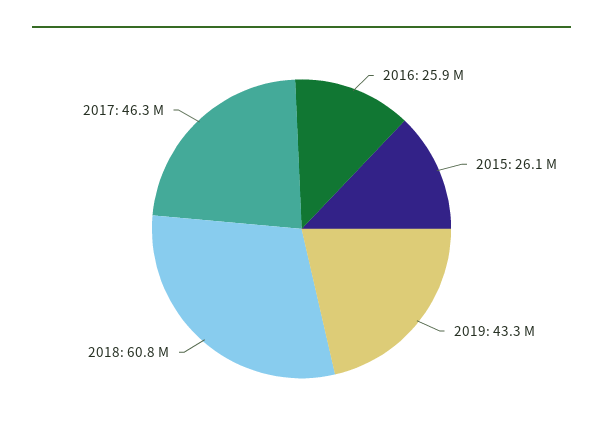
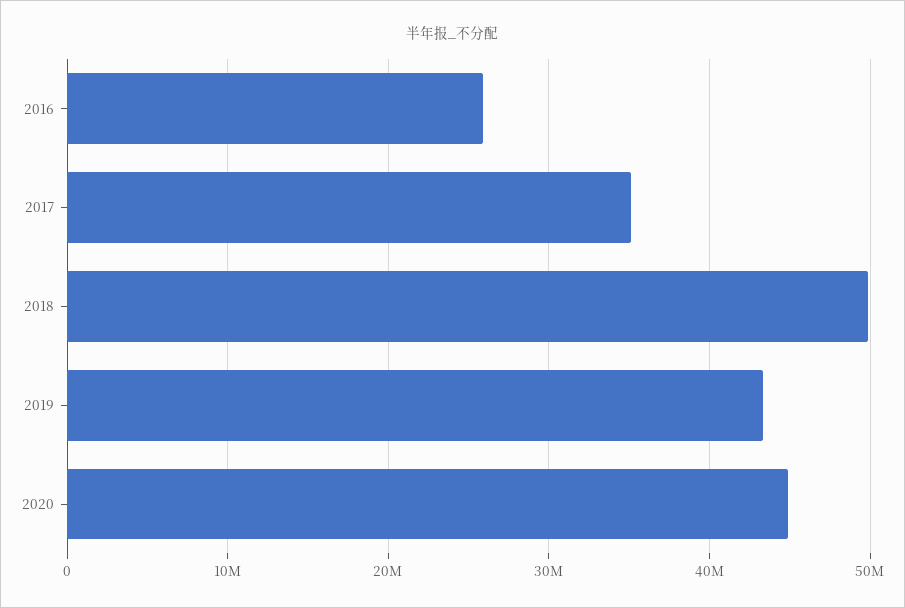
2015: 26100000 -> none
2018: 60800000 -> 50000000
2017: 46300000 -> 35000000
2020: none -> 45000000

